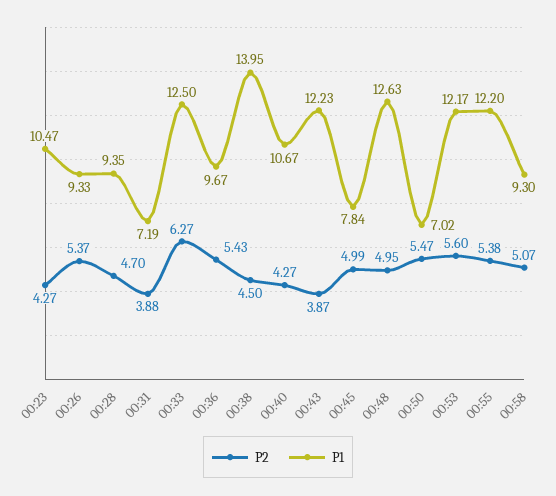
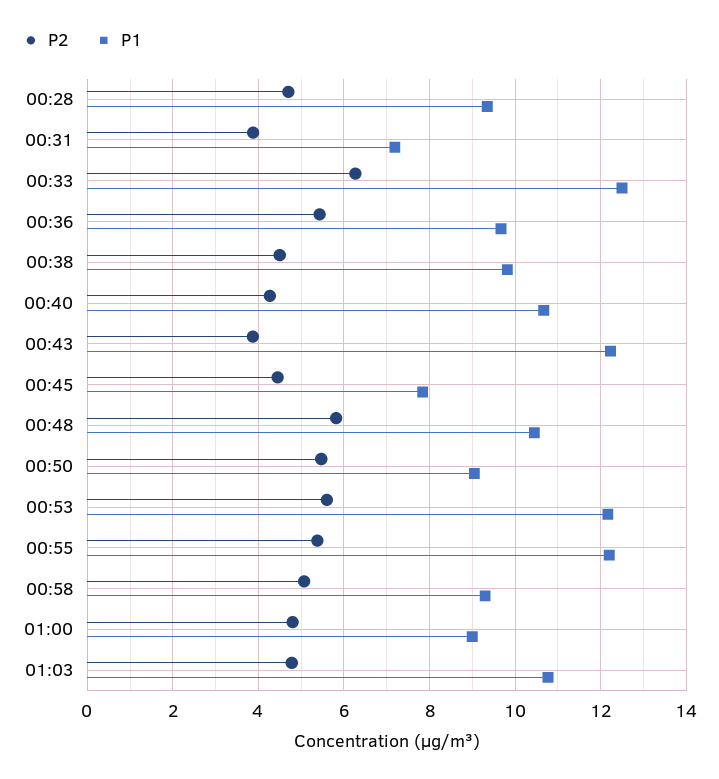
P2, 00:23: 4.27 -> none
P1, 00:23: 10.47 -> none
P2, 00:26: 5.37 -> none
P1, 00:26: 9.33 -> none
P1, 00:38: 13.95 -> 9.8
P2, 00:45: 4.99 -> 4.4
P2, 00:48: 4.95 -> 5.8
P1, 00:48: 12.63 -> 10.4
P1, 00:50: 7.02 -> 9
P2, 01:00: none -> 4.8
P1, 01:00: none -> 9
P2, 01:03: none -> 4.8
P1, 01:03: none -> 10.8

